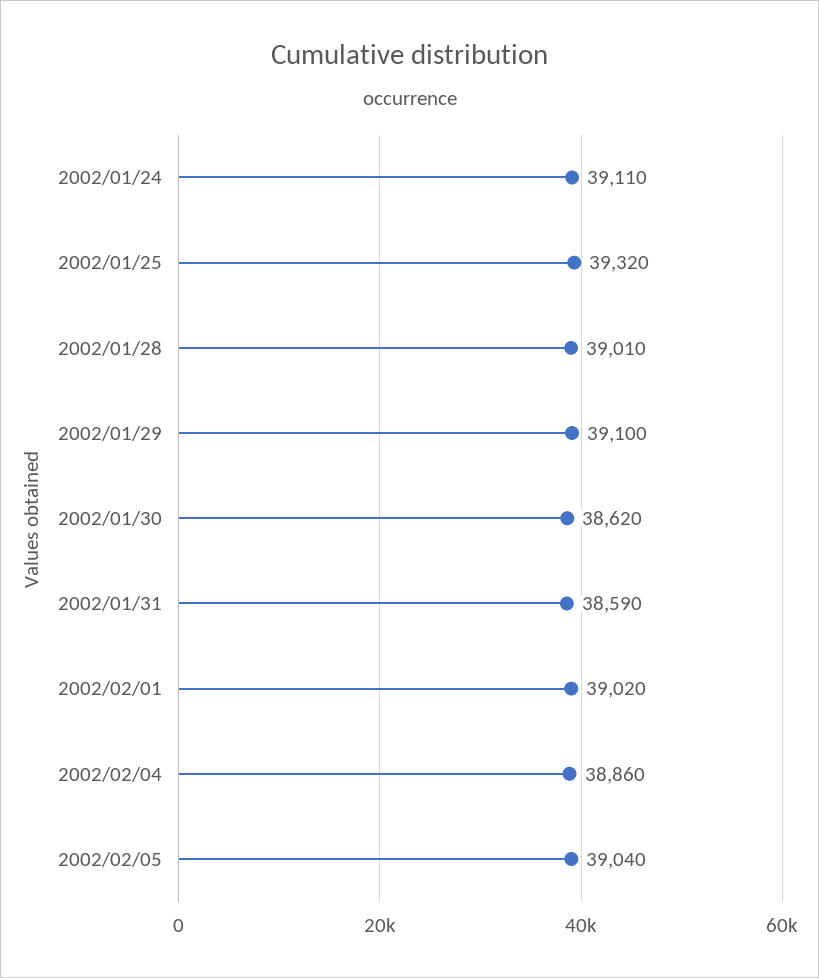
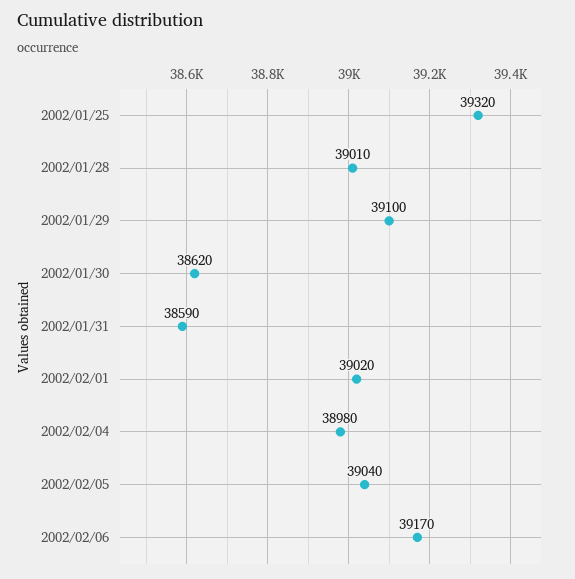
2002/01/24: 39110 -> none
2002/02/04: 38860 -> 38980
2002/02/06: none -> 39170

